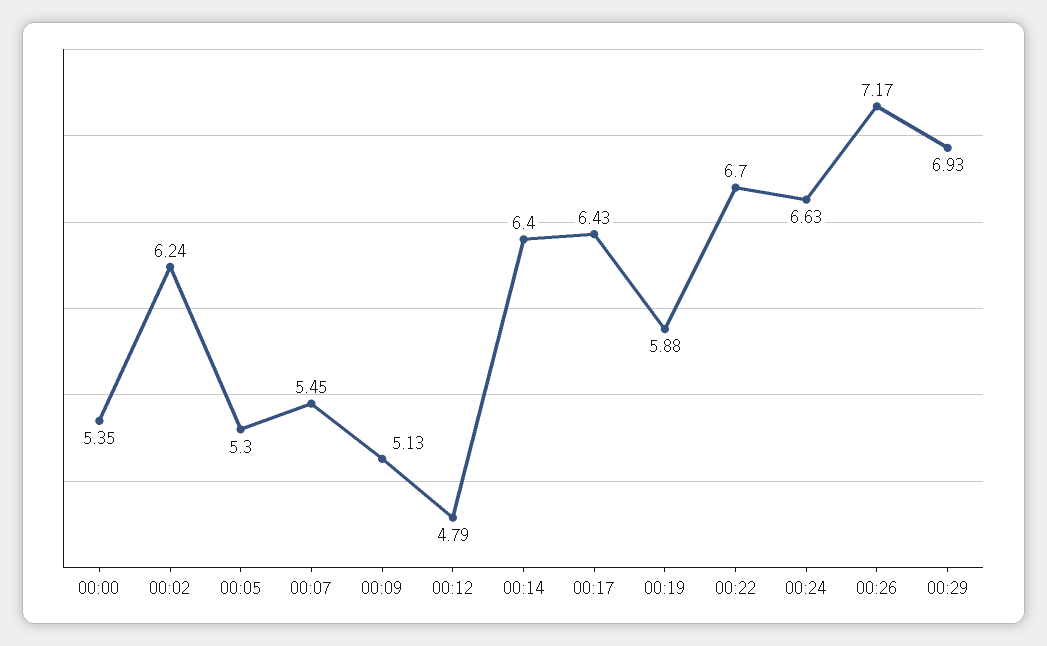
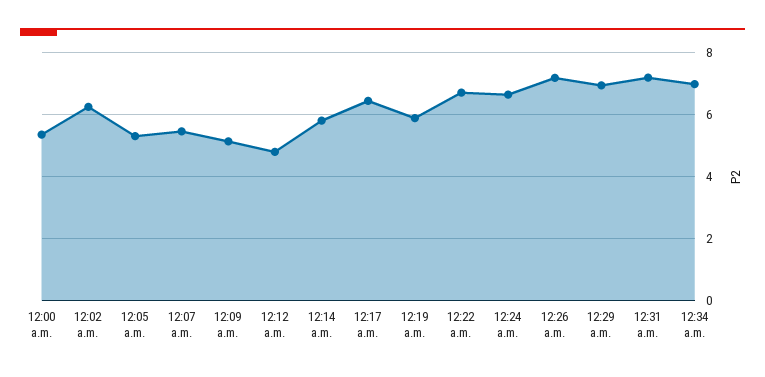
00:14: 6.4 -> 5.8
12:31 a.m.: none -> 7.2
12:34 a.m.: none -> 7

